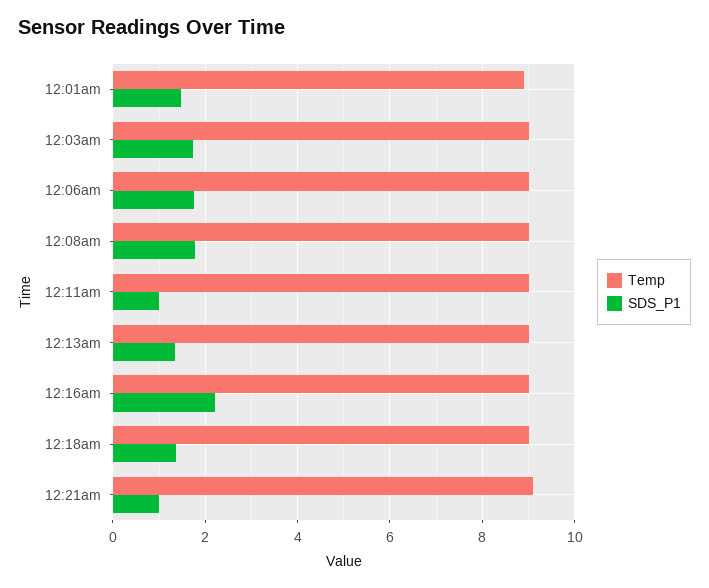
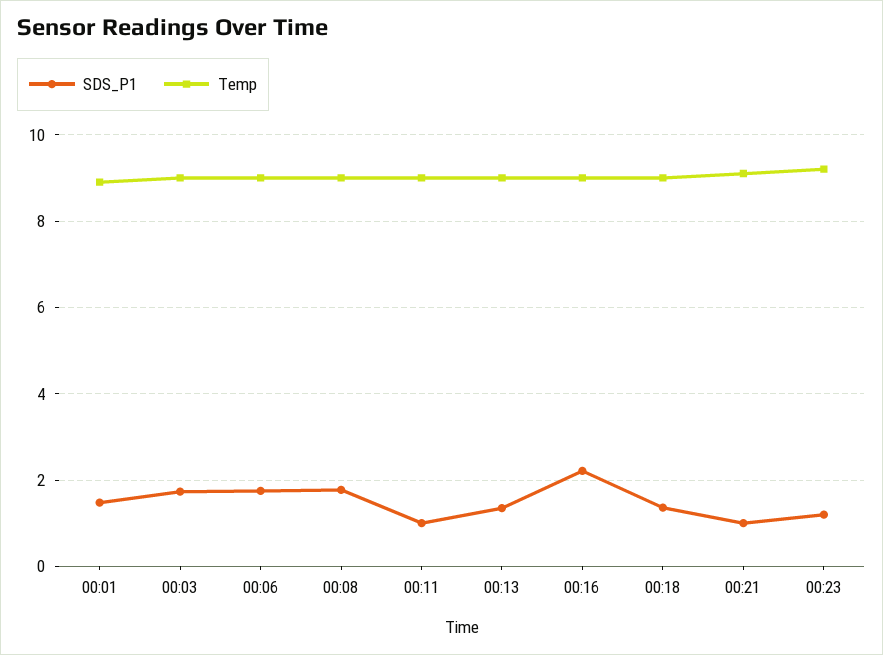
SDS_P1, 00:23: none -> 1.2
Temp, 00:23: none -> 9.2

